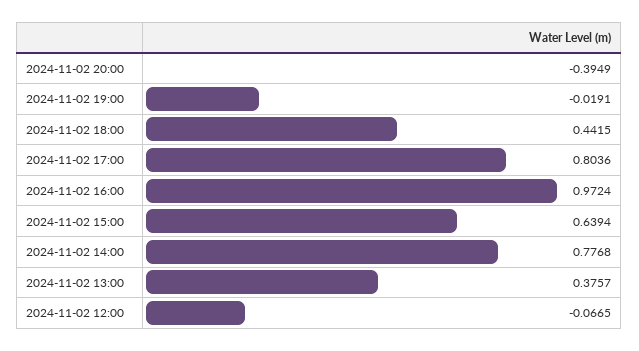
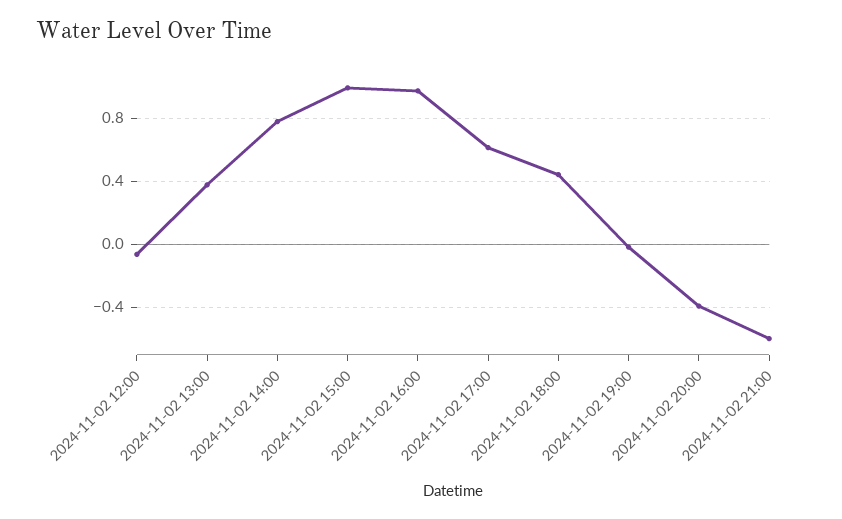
2024-11-02 17:00: 0.8036 -> 0.6
2024-11-02 15:00: 0.6394 -> 1
2024-11-02 21:00: none -> -0.6

